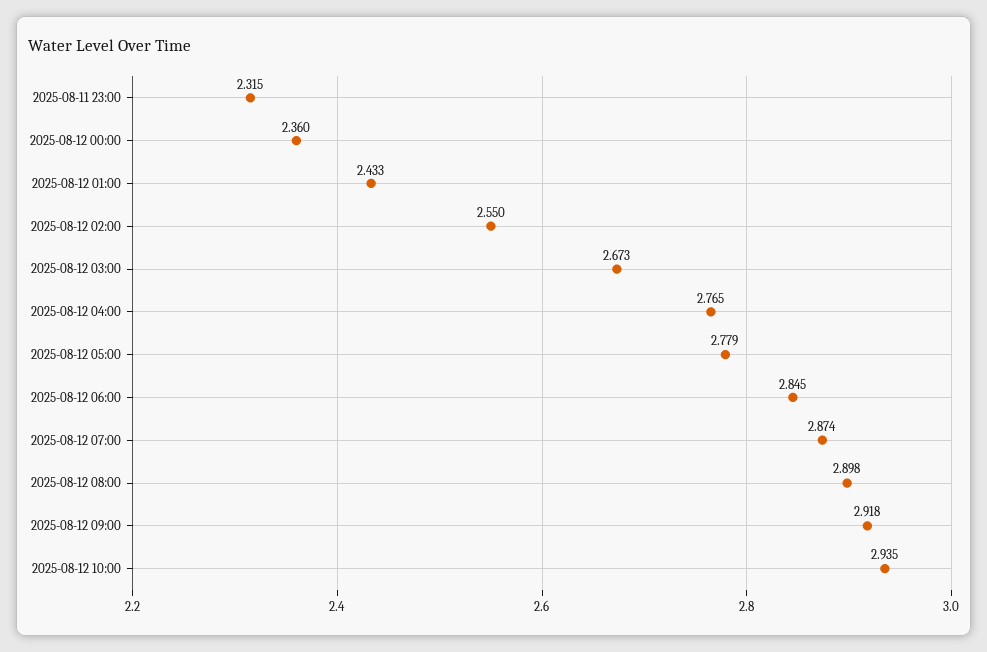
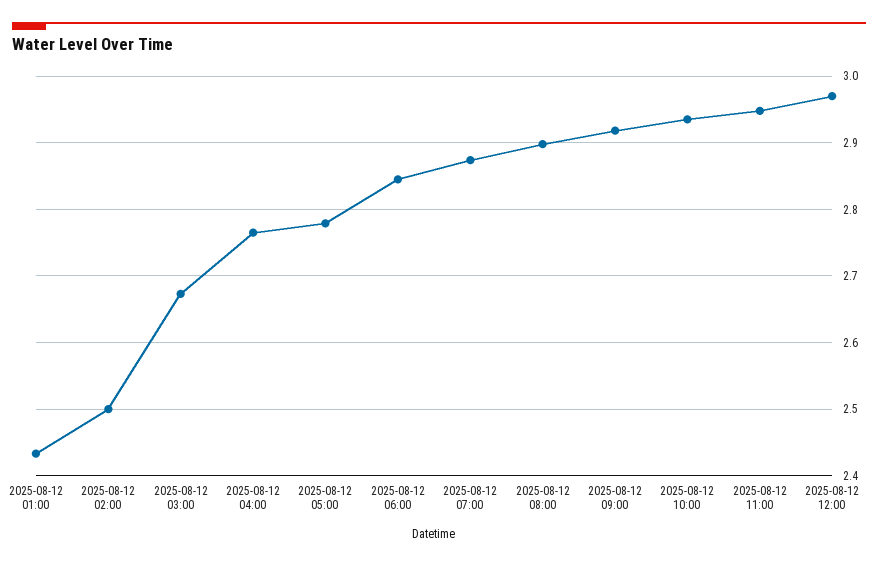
2025-08-11 23:00: 2.315 -> none
2025-08-12 00:00: 2.36 -> none
2025-08-12 02:00: 2.55 -> 2.5
2025-08-12 11:00: none -> 2.95
2025-08-12 12:00: none -> 2.97

